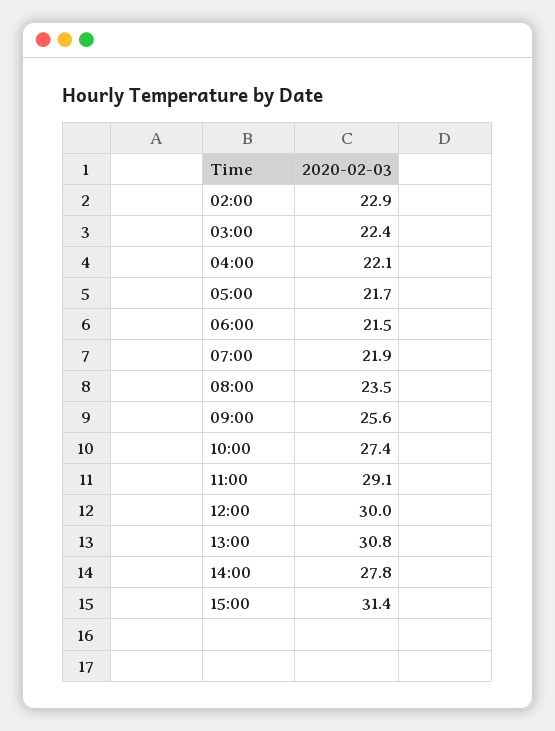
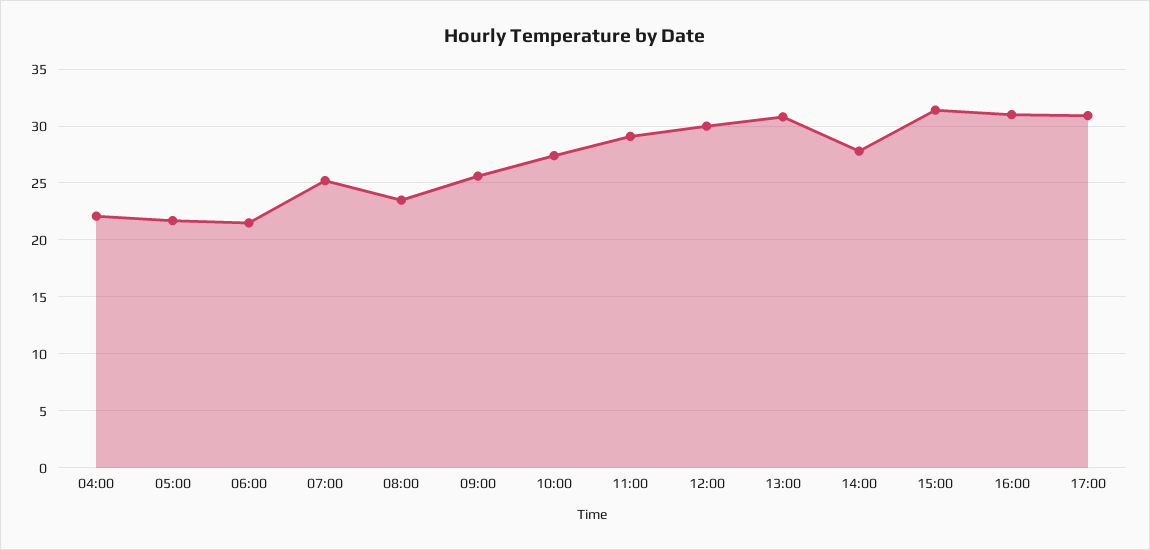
02:00: 22.9 -> none
03:00: 22.4 -> none
07:00: 21.9 -> 25
16:00: none -> 31
17:00: none -> 31

